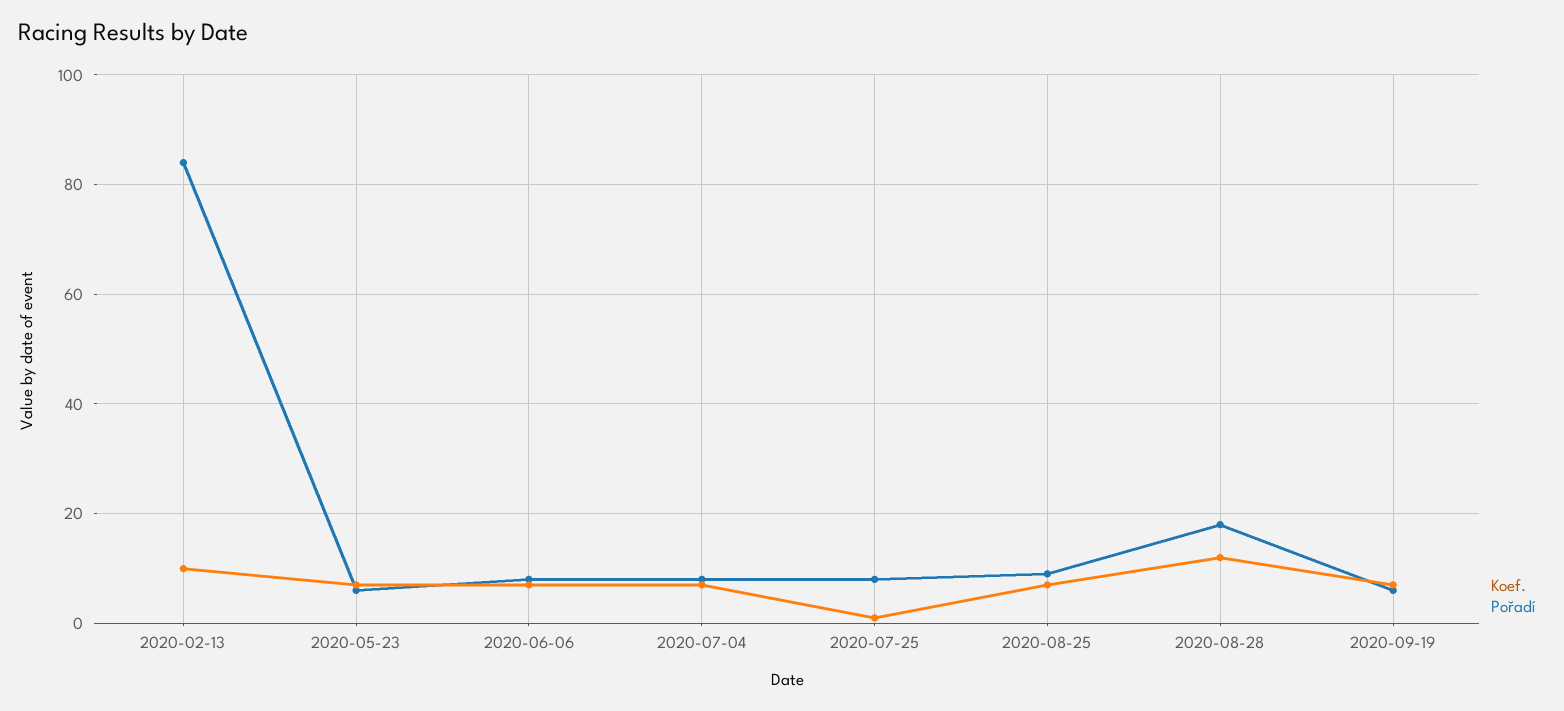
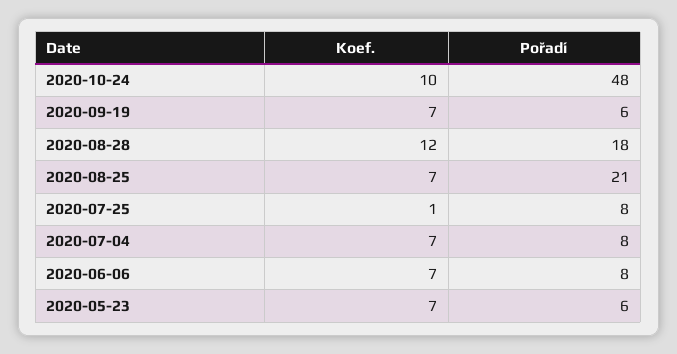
Koef., 2020-02-13: 10 -> none
Pořadí, 2020-02-13: 85 -> none
Pořadí, 2020-08-25: 10 -> 21
Koef., 2020-10-24: none -> 10
Pořadí, 2020-10-24: none -> 48

